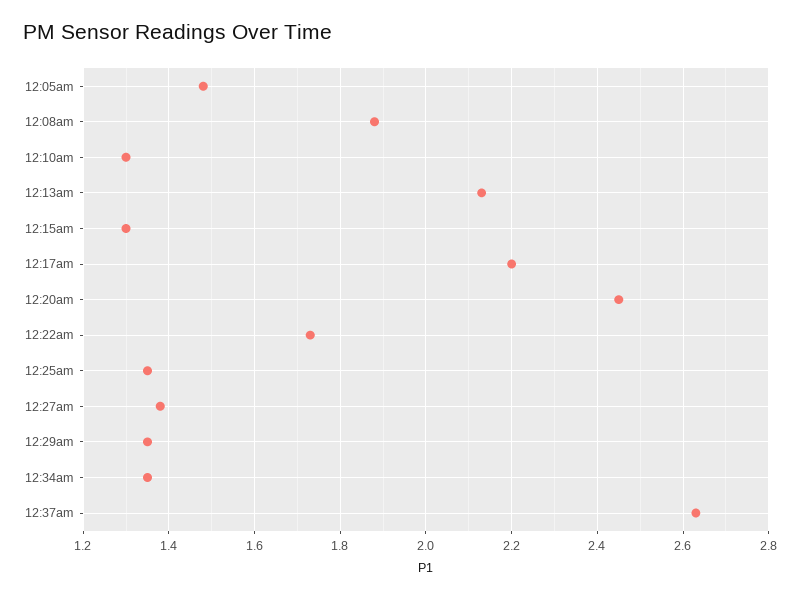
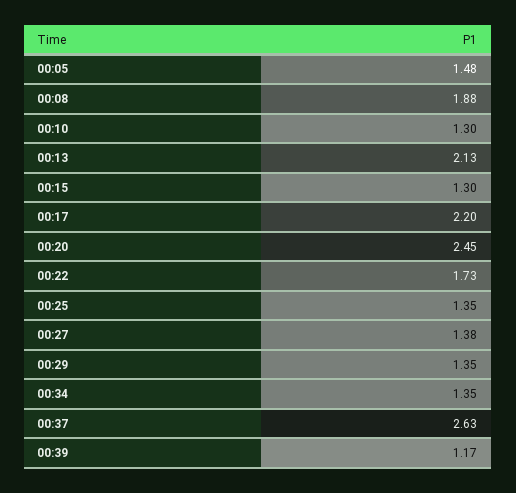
00:39: none -> 1.17

